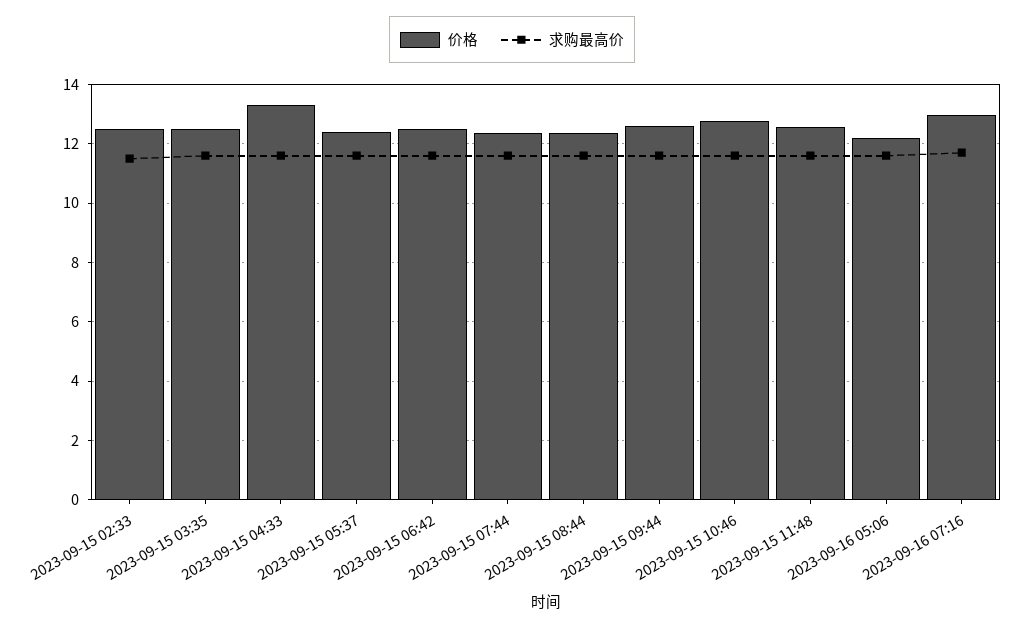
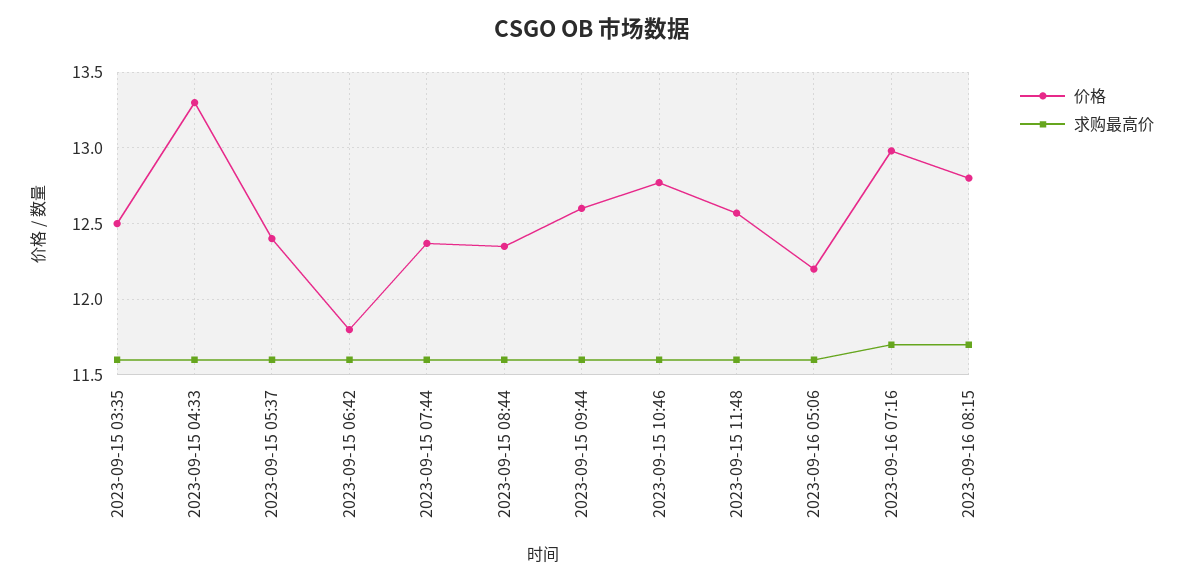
价格, 2023-09-15 02:33: 12.5 -> none
求购最高价, 2023-09-15 02:33: 11.5 -> none
价格, 2023-09-15 06:42: 12.5 -> 11.8
价格, 2023-09-16 08:15: none -> 12.8
求购最高价, 2023-09-16 08:15: none -> 11.7

